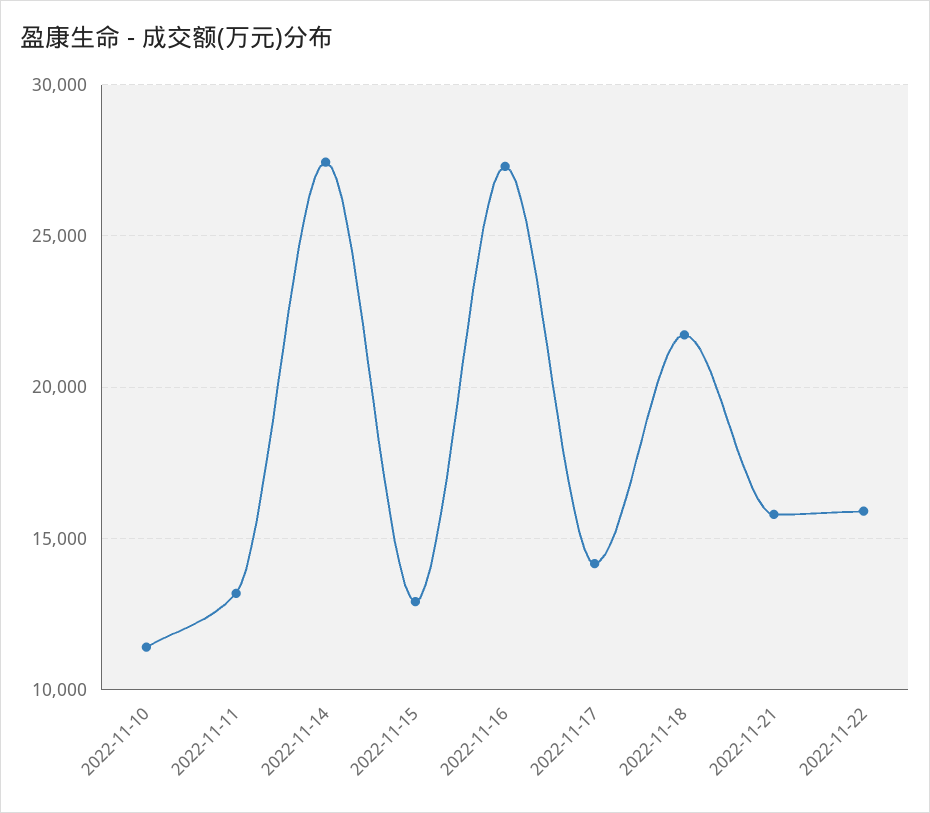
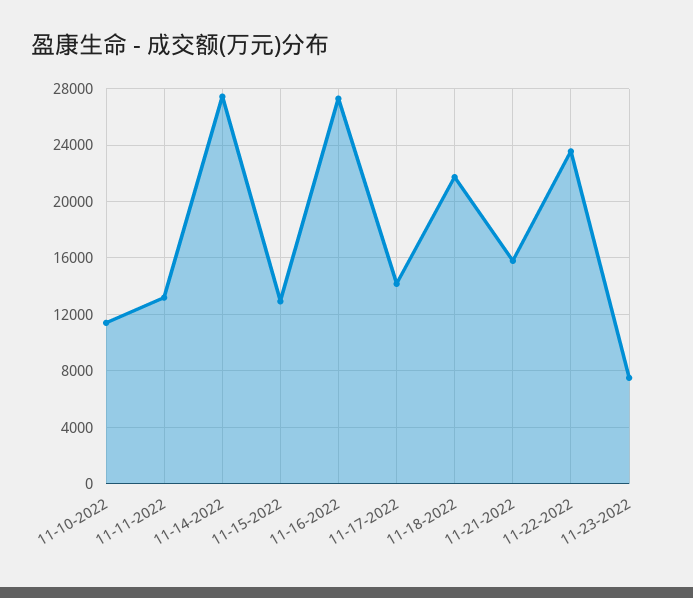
2022-11-22: 16000 -> 23500
11-23-2022: none -> 7500

